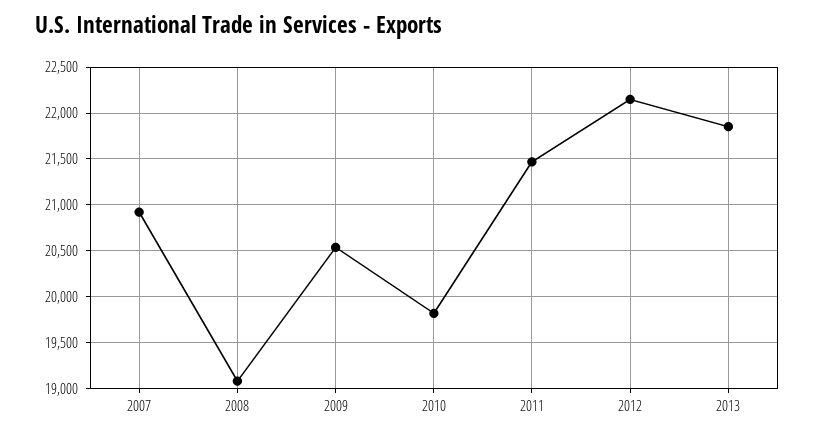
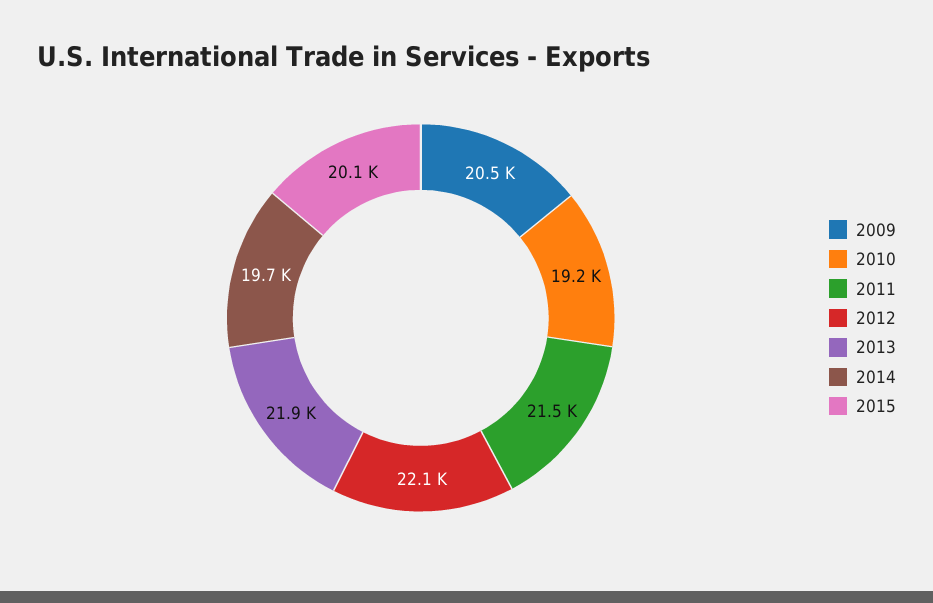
2007: 20900 -> none
2008: 19100 -> none
2010: 19800 -> 19200
2014: none -> 19700
2015: none -> 20100

